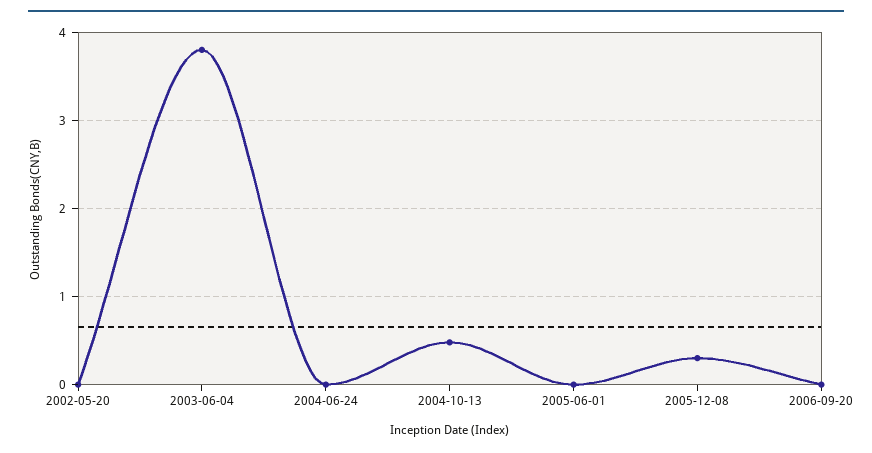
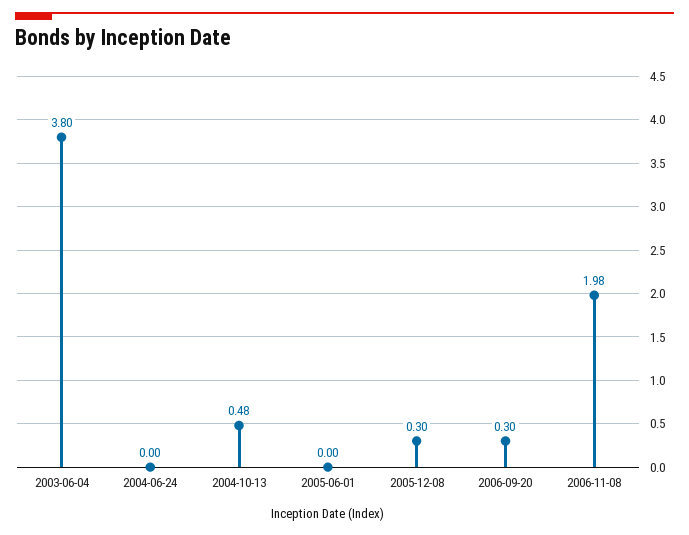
2002-05-20: 0 -> none
2006-09-20: 0 -> 0.3
2006-11-08: none -> 1.98

